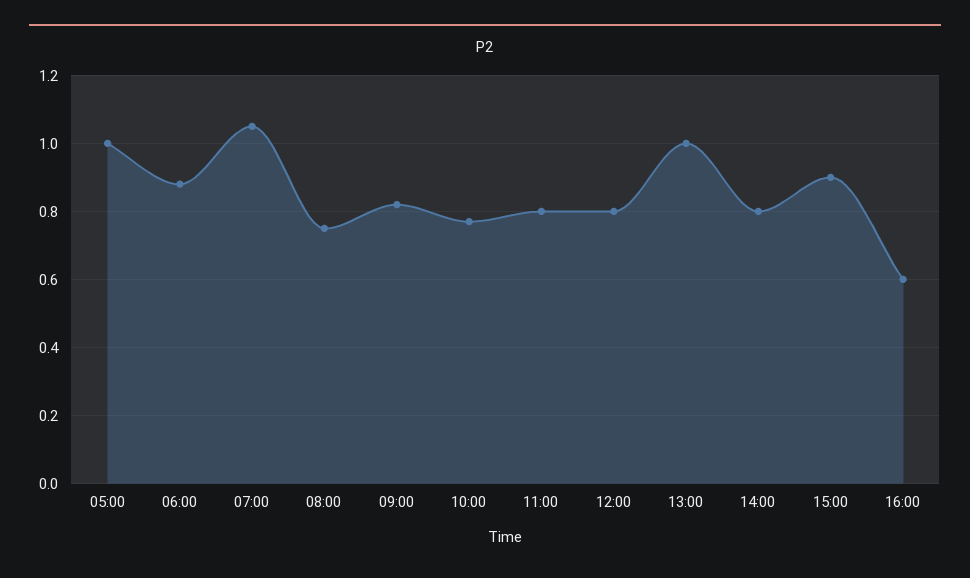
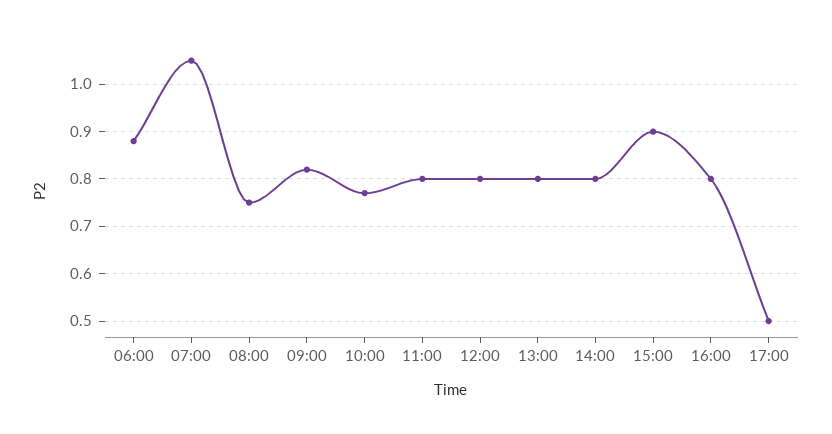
05:00: 1 -> none
13:00: 1 -> 0.8
16:00: 0.6 -> 0.8
17:00: none -> 0.5

